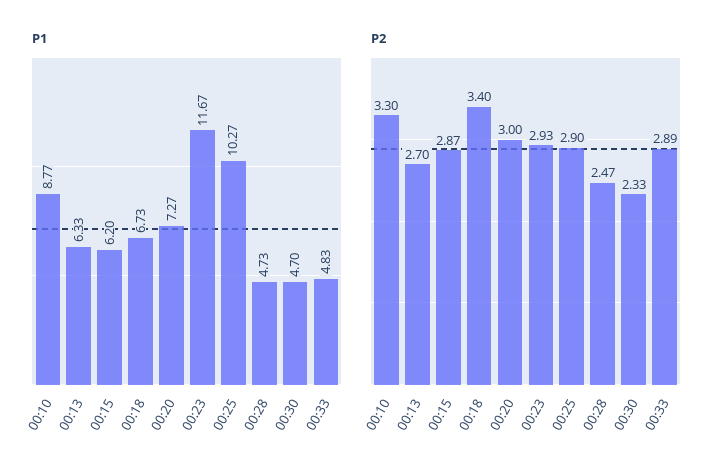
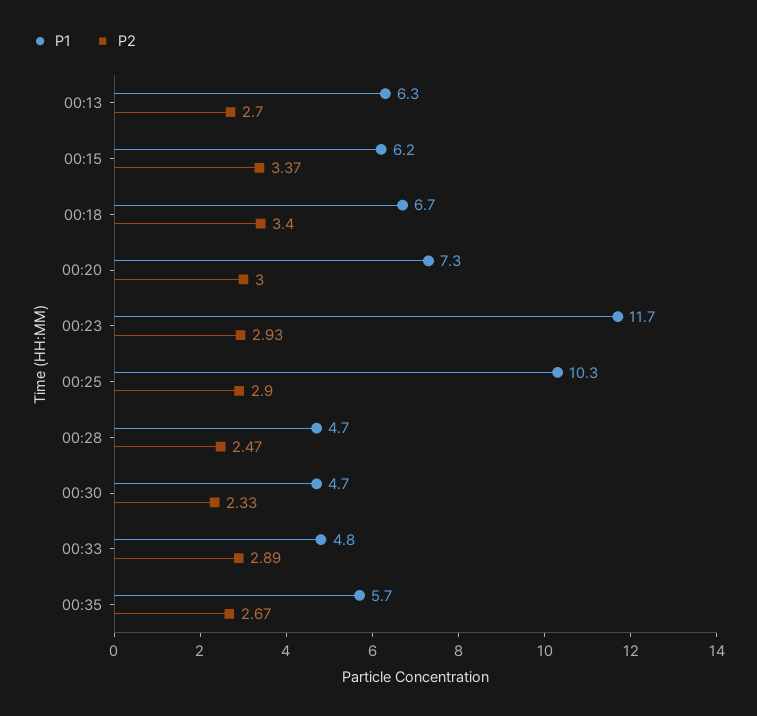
P1, 00:10: 8.77 -> none
P2, 00:10: 3.3 -> none
P2, 00:15: 2.87 -> 3.37
P1, 00:35: none -> 5.7
P2, 00:35: none -> 2.67

